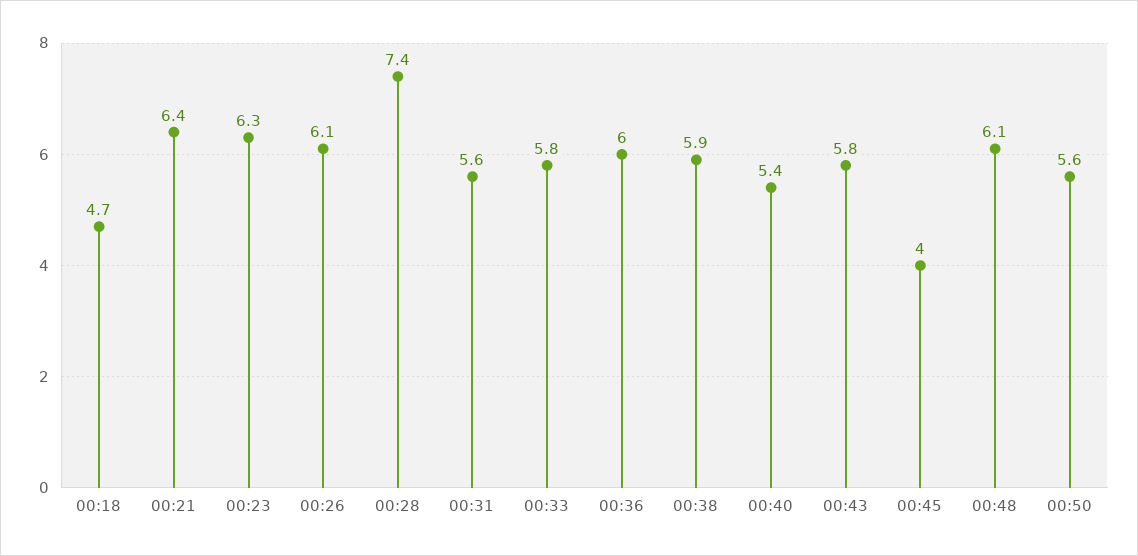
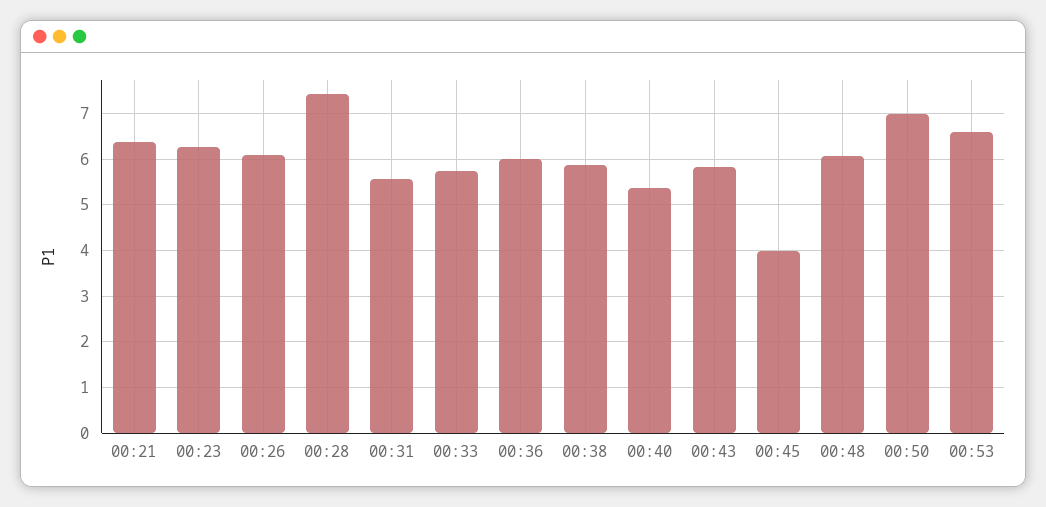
00:18: 4.7 -> none
00:50: 5.6 -> 7
00:53: none -> 6.6

